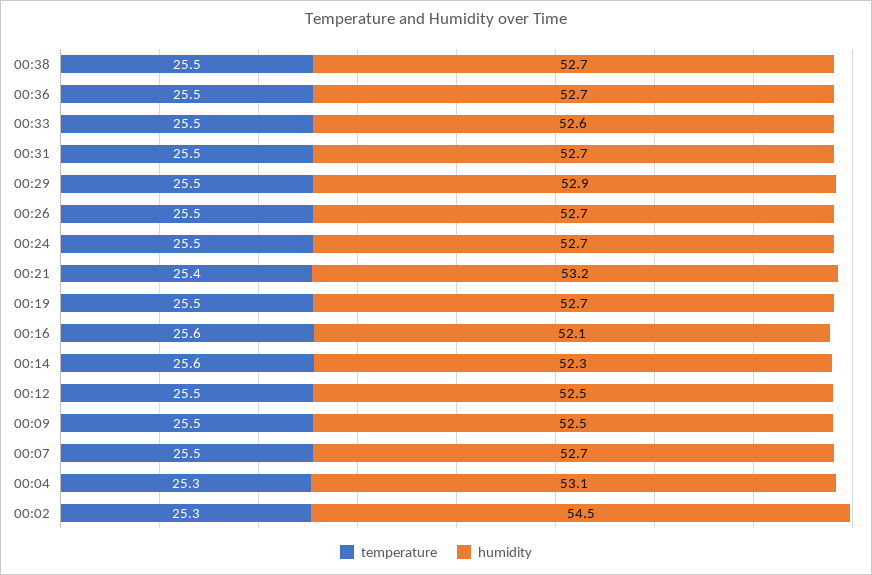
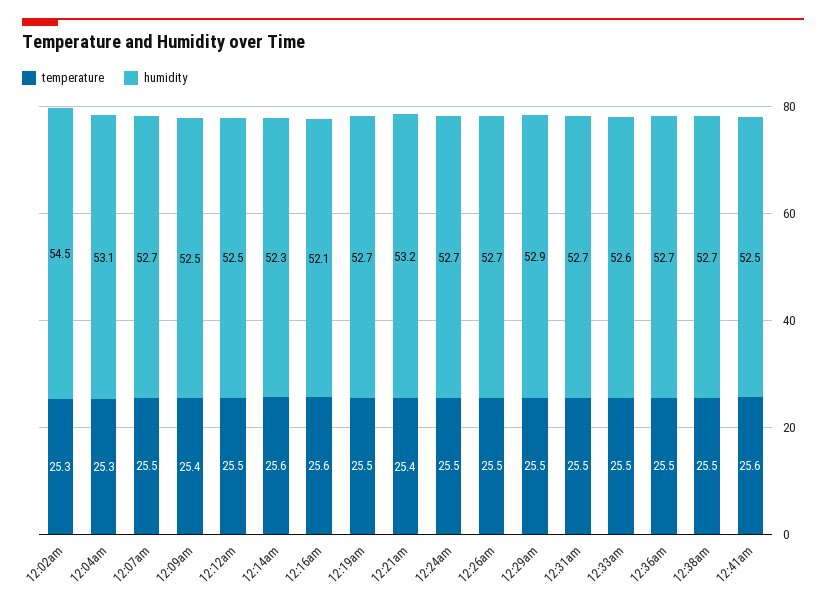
temperature, 00:09: 25.5 -> 25.4
temperature, 12:41am: none -> 25.6
humidity, 12:41am: none -> 52.5

